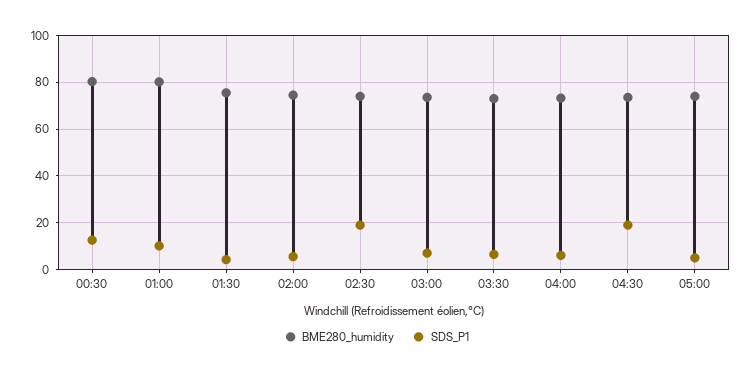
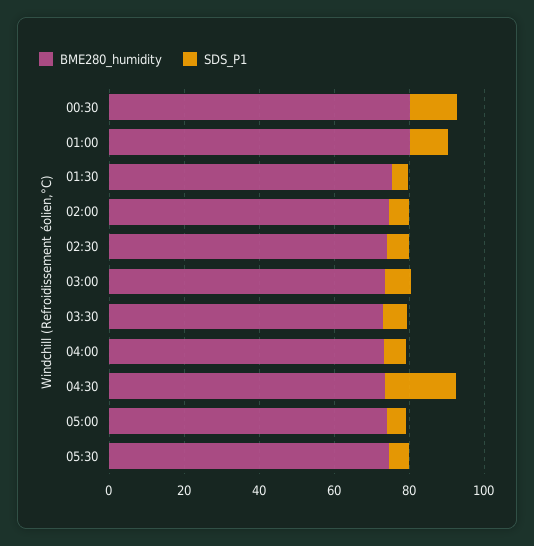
SDS_P1, 02:30: 20 -> 5
BME280_humidity, 05:30: none -> 75
SDS_P1, 05:30: none -> 5

